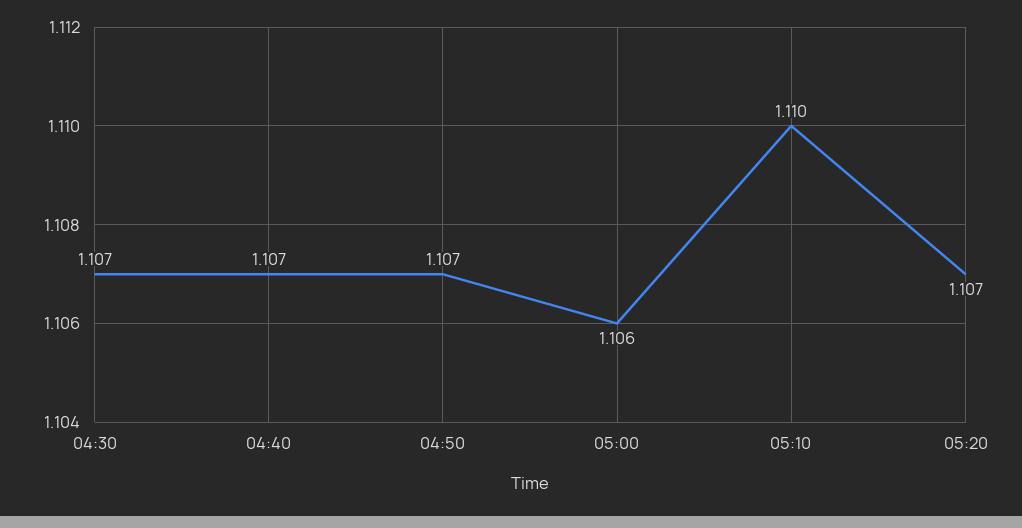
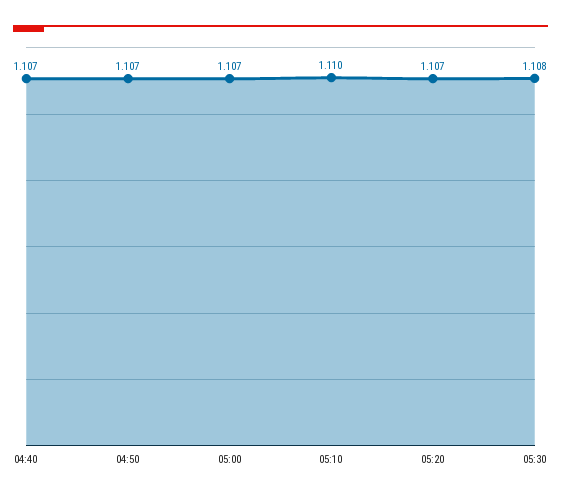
04:30: 1.107 -> none
05:00: 1.106 -> 1.107
05:30: none -> 1.108

